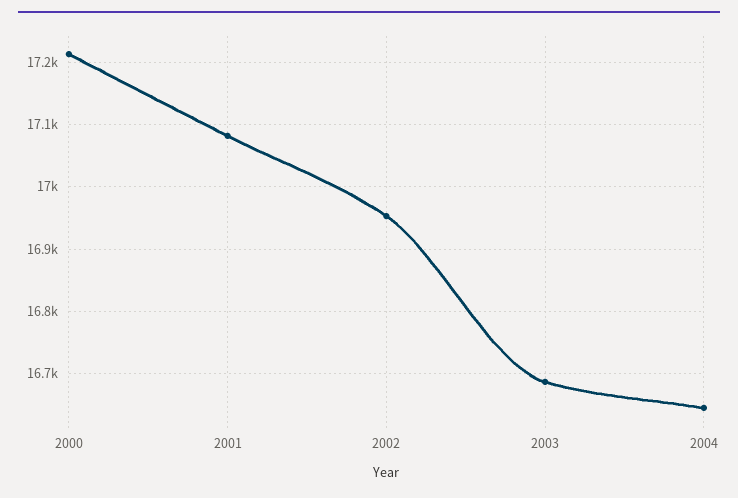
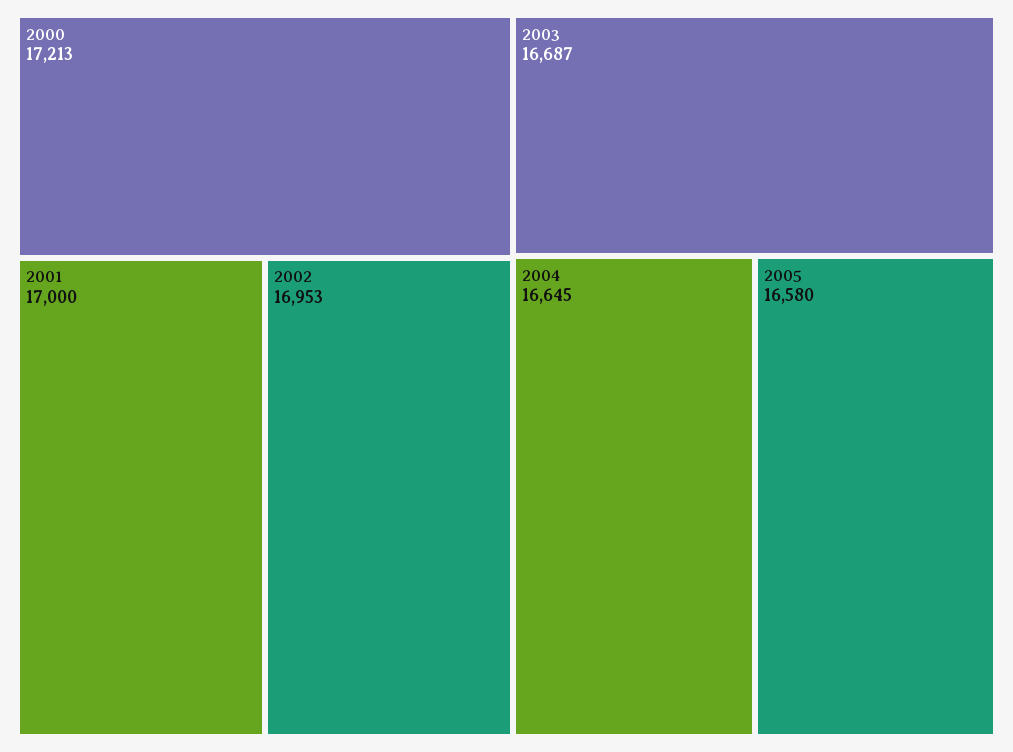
2001: 17080 -> 17000
2005: none -> 16580

